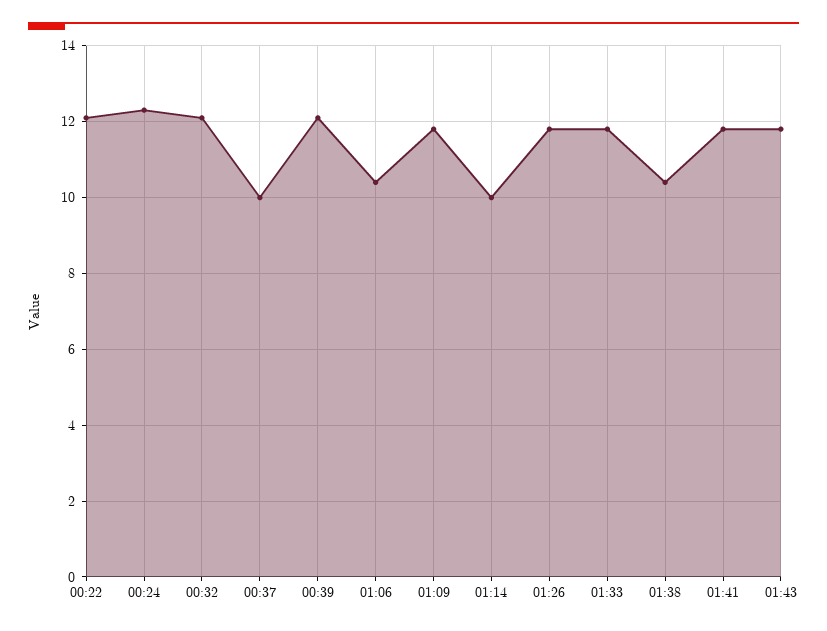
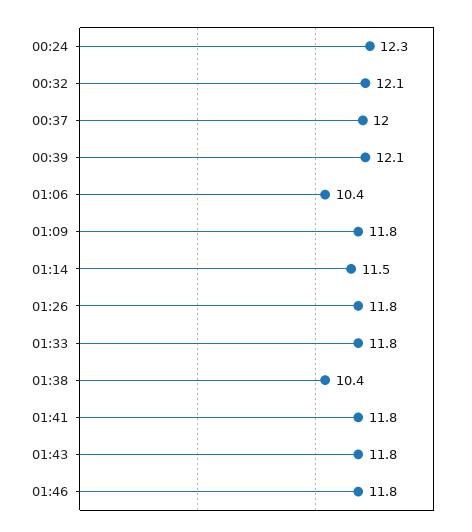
00:22: 12 -> none
00:37: 10 -> 12
01:14: 10 -> 11.5
01:46: none -> 11.8

